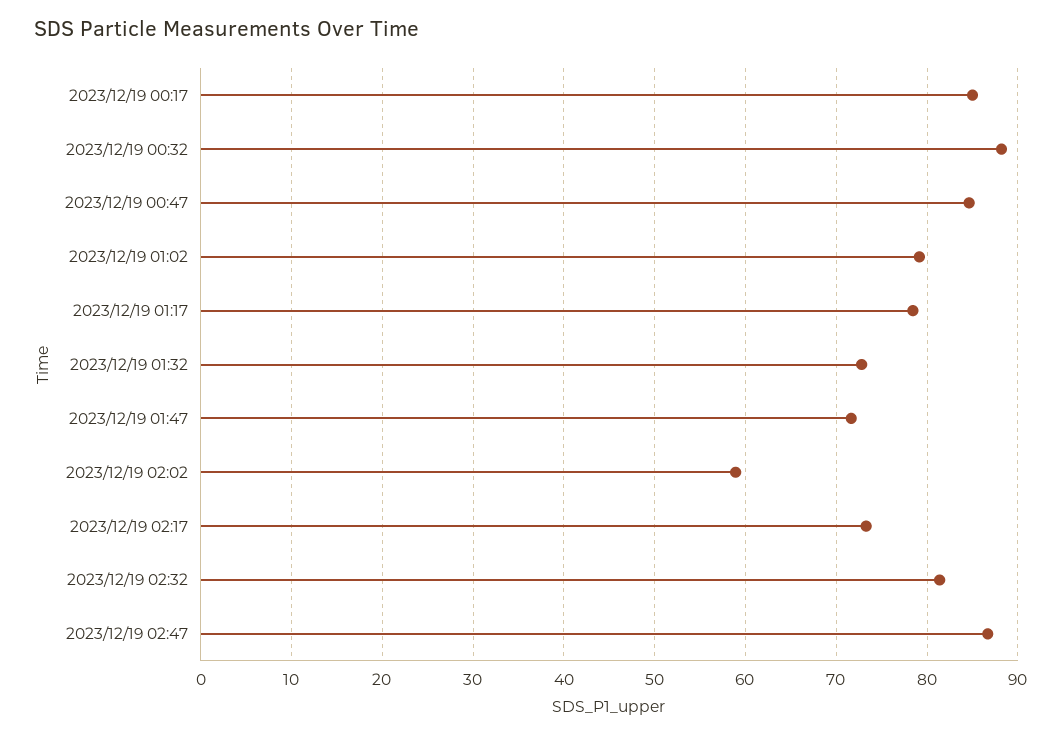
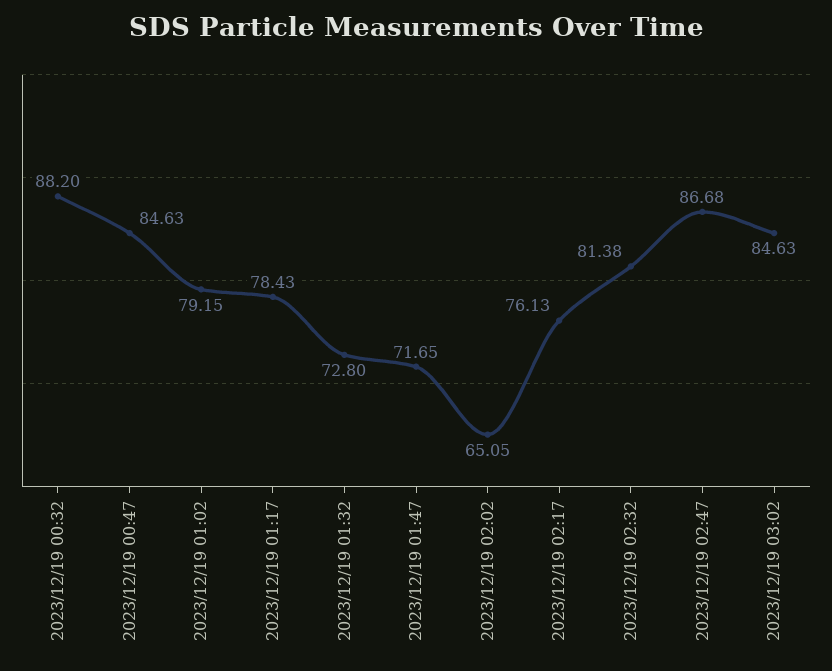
2023/12/19 00:17: 85 -> none
2023/12/19 02:02: 59 -> 65.05
2023/12/19 02:17: 73 -> 76.13
2023/12/19 03:02: none -> 84.63

